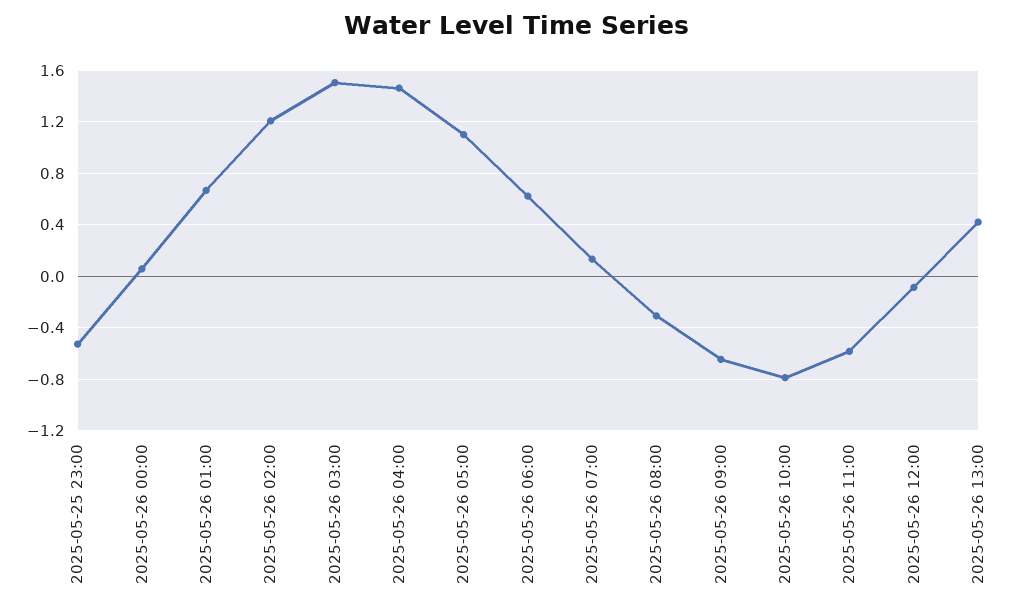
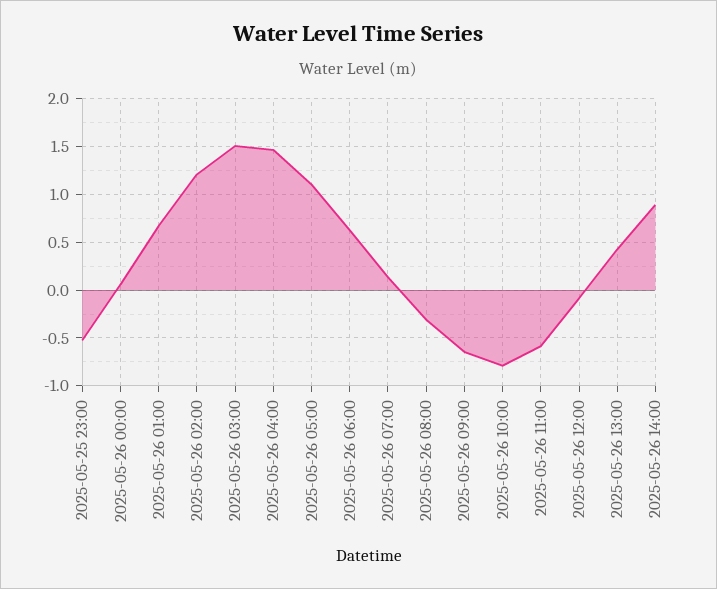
2025-05-26 14:00: none -> 0.9

